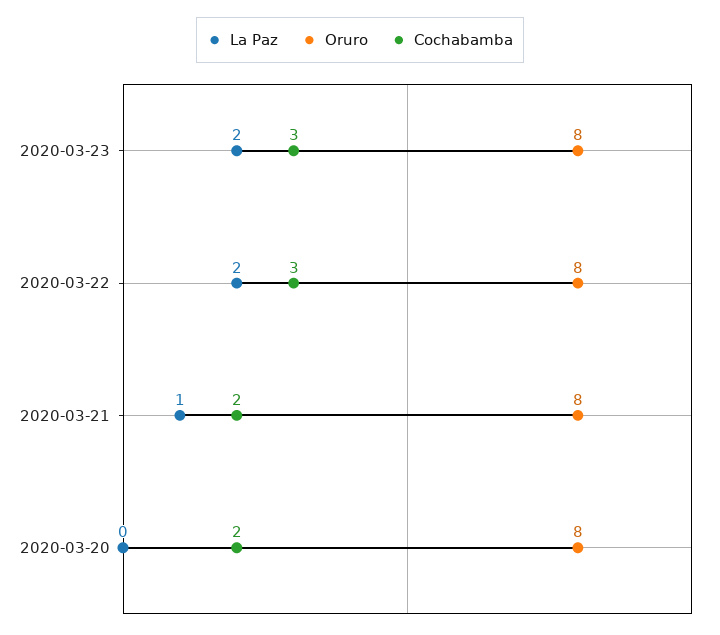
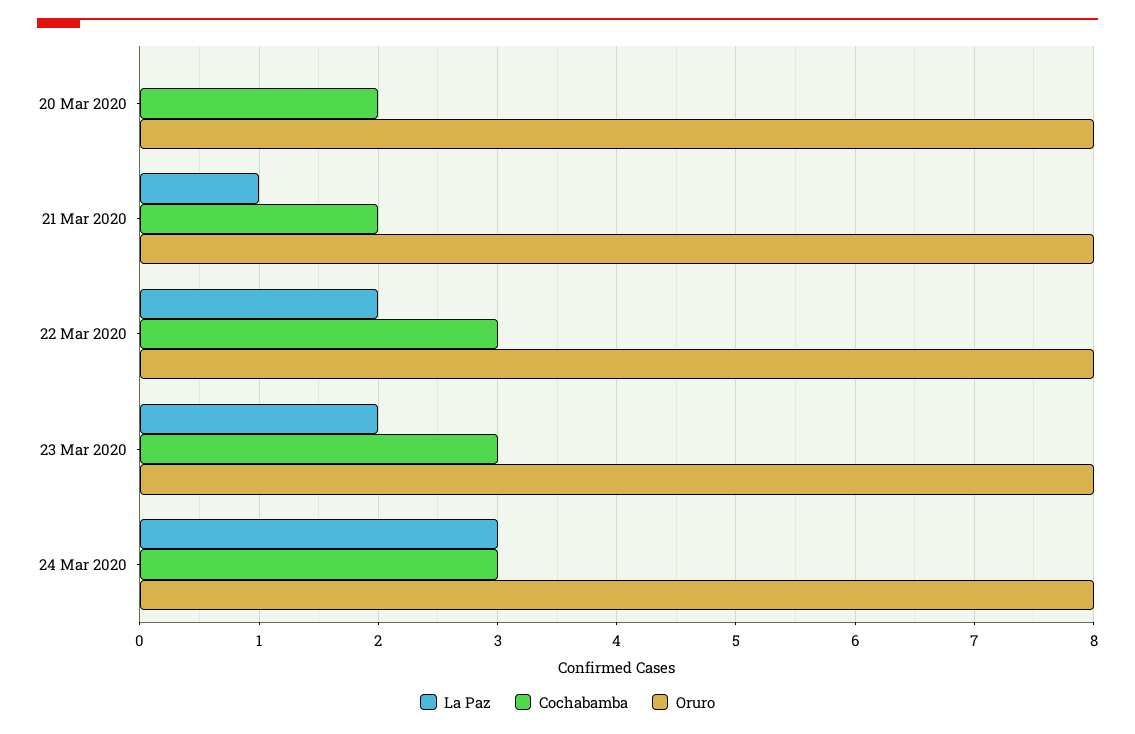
La Paz, 24 Mar 2020: none -> 3
Cochabamba, 24 Mar 2020: none -> 3
Oruro, 24 Mar 2020: none -> 8

